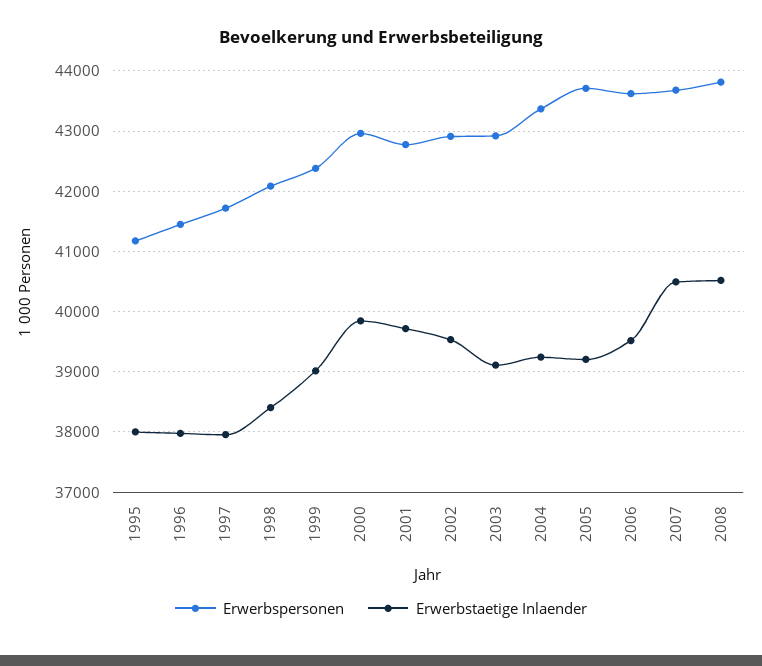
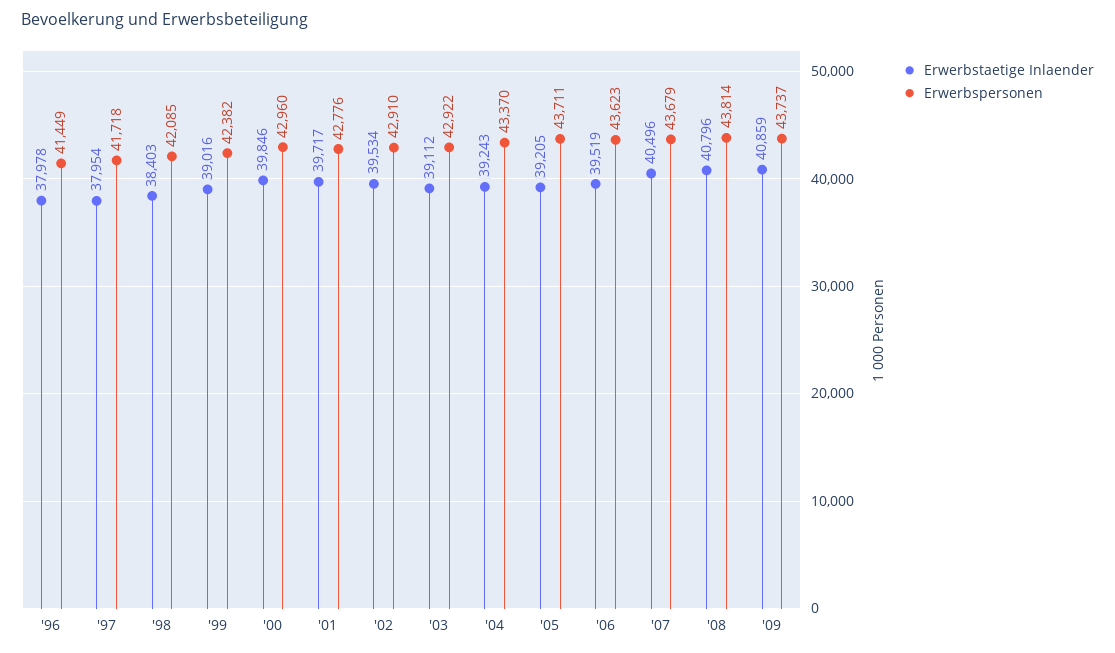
Erwerbspersonen, 1995: 41200 -> none
Erwerbstaetige Inlaender, 1995: 38000 -> none
Erwerbstaetige Inlaender, 2008: 40500 -> 40796
Erwerbstaetige Inlaender, '09: none -> 40859
Erwerbspersonen, '09: none -> 43737

